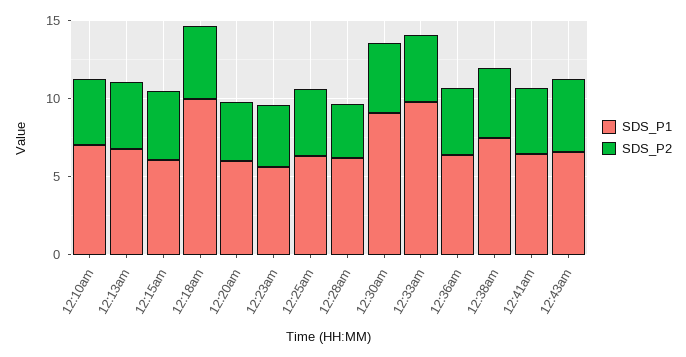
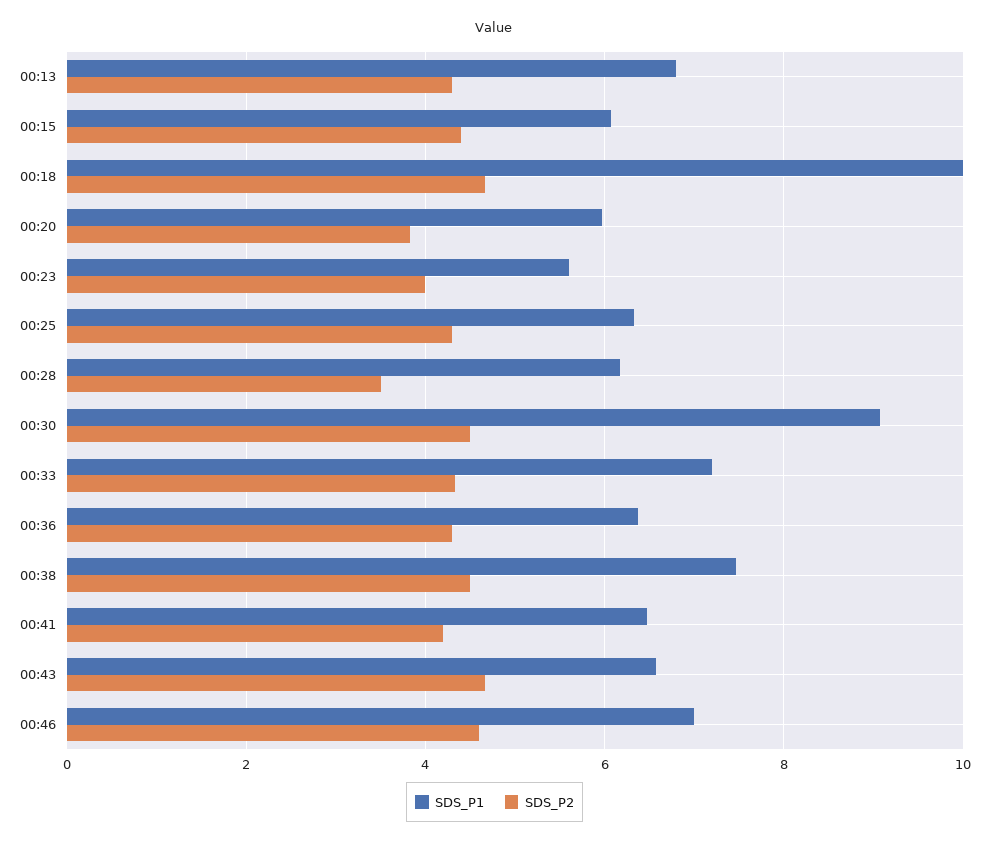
SDS_P1, 12:10am: 7 -> none
SDS_P2, 12:10am: 4 -> none
SDS_P1, 12:33am: 10 -> 7.2
SDS_P1, 00:46: none -> 7
SDS_P2, 00:46: none -> 4.6

